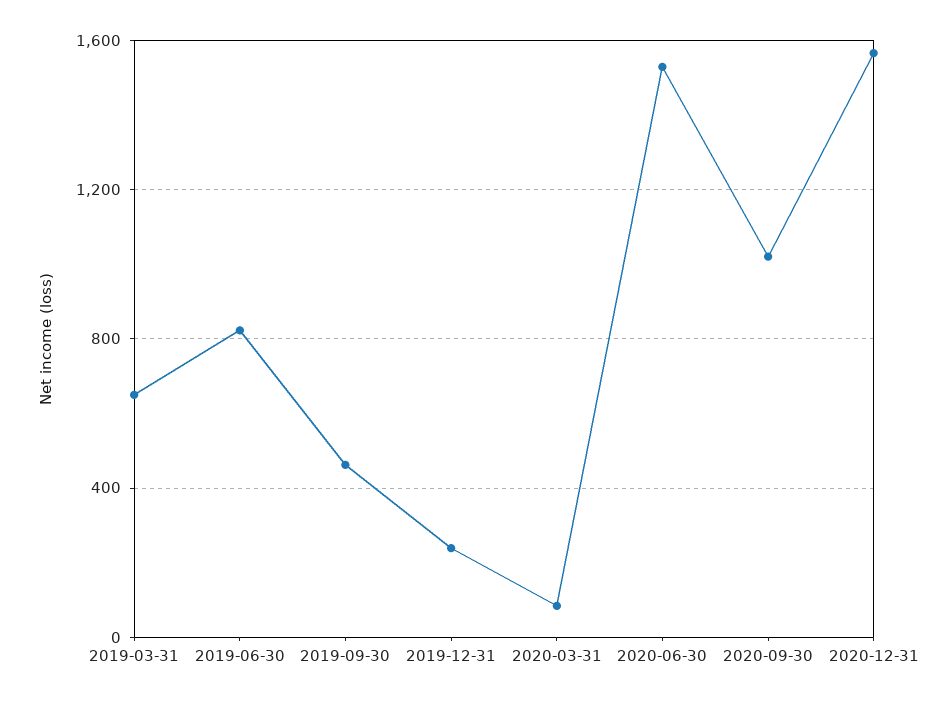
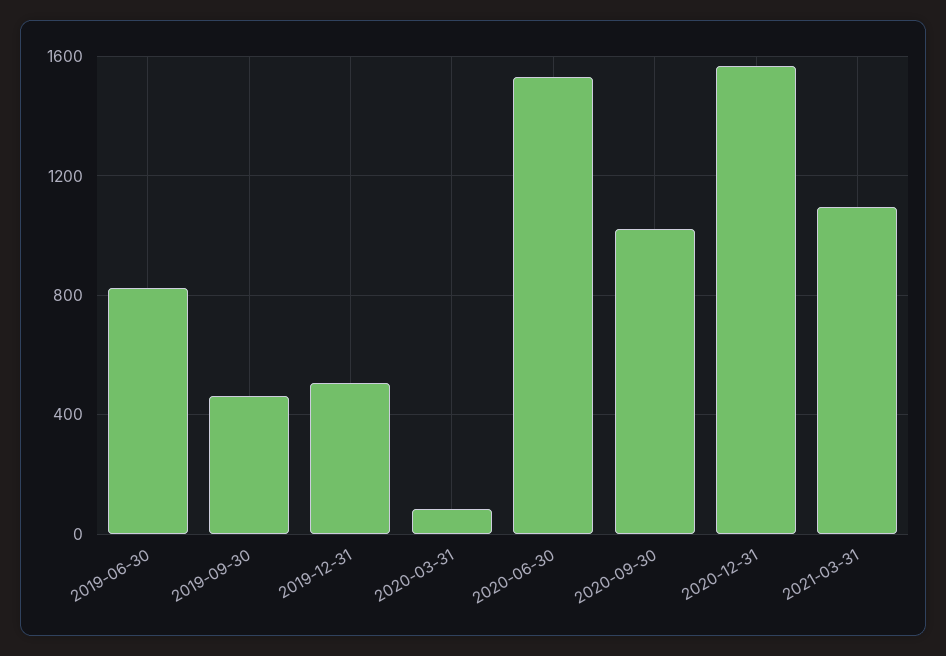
2019-03-31: 650 -> none
2019-12-31: 250 -> 500
2021-03-31: none -> 1100

